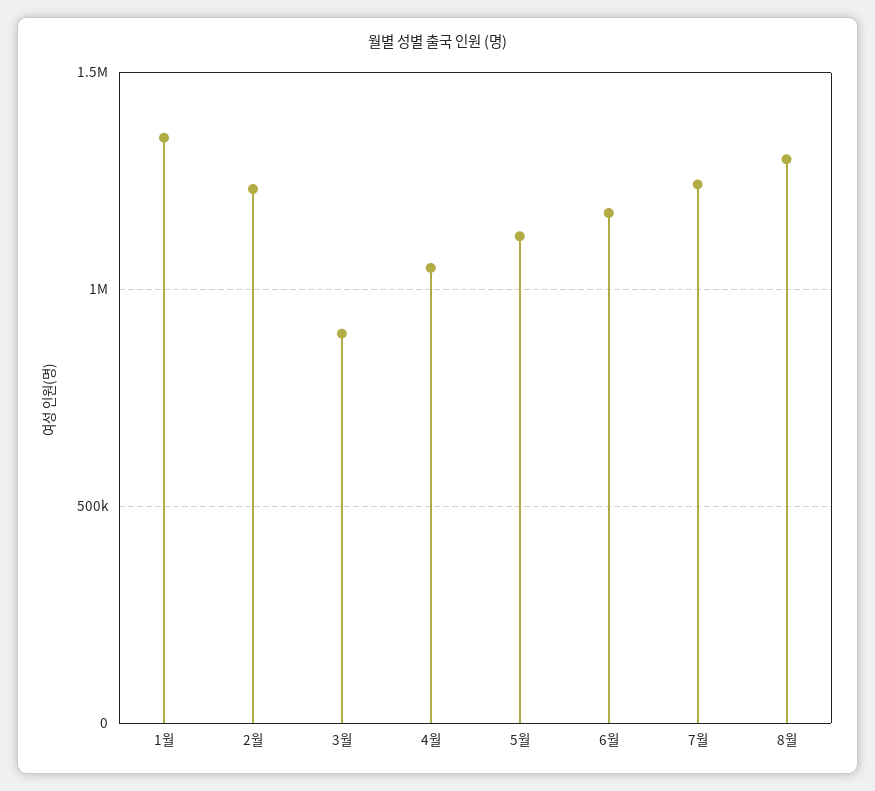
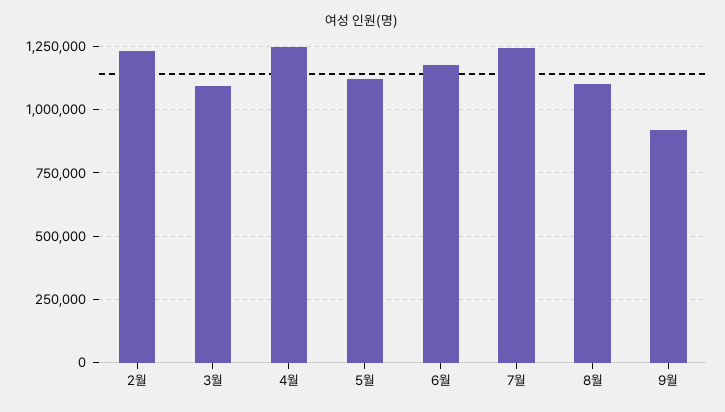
1월: 1350000 -> none
3월: 900000 -> 1100000
4월: 1050000 -> 1250000
8월: 1300000 -> 1100000
9월: none -> 925000

